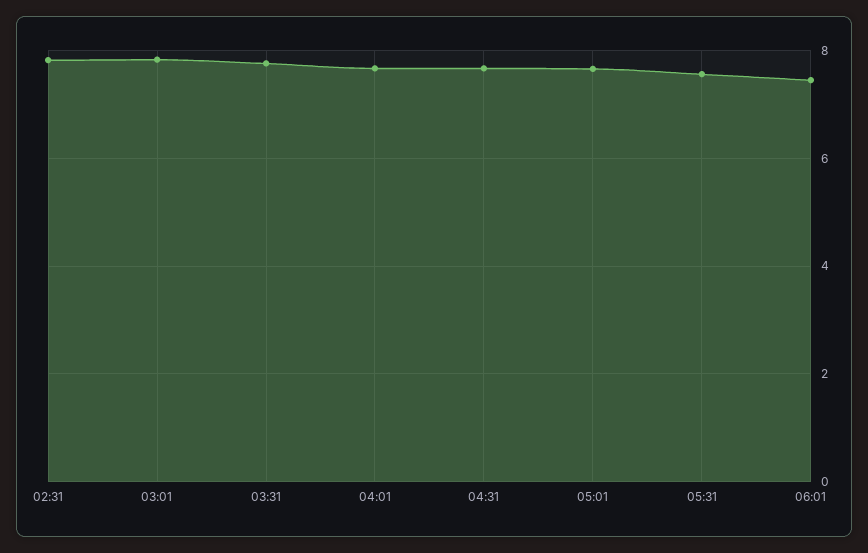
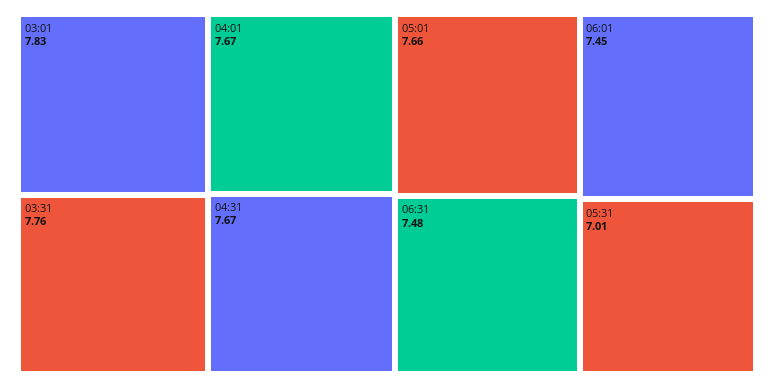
02:31: 7.8 -> none
05:31: 7.6 -> 7.01
06:31: none -> 7.48

